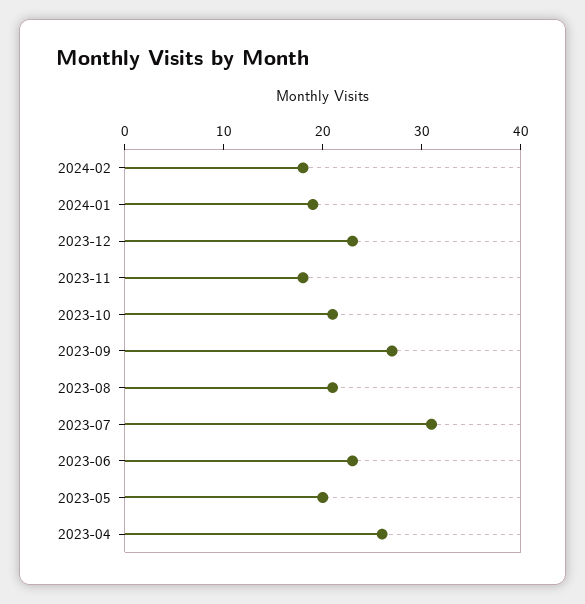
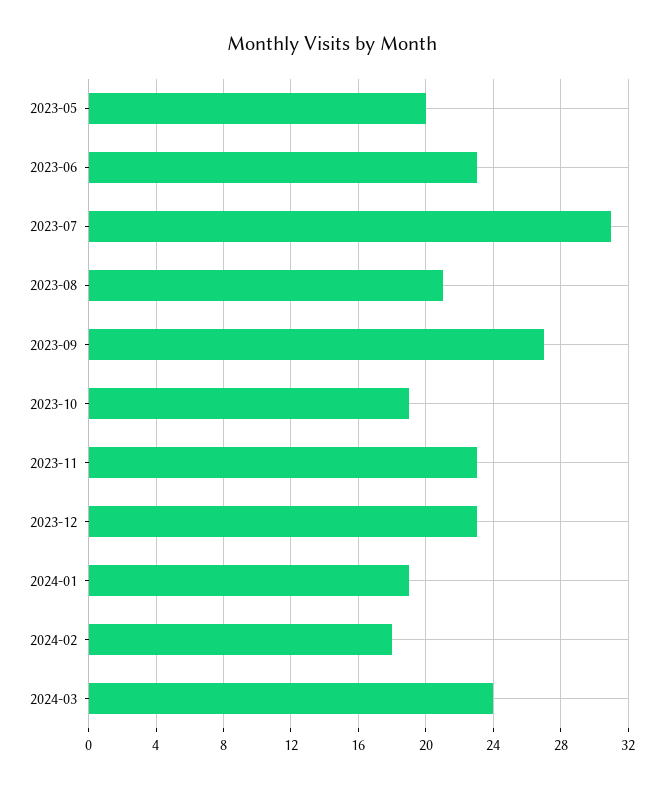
2023-11: 18 -> 23
2023-10: 21 -> 19
2023-04: 26 -> none
2024-03: none -> 24

